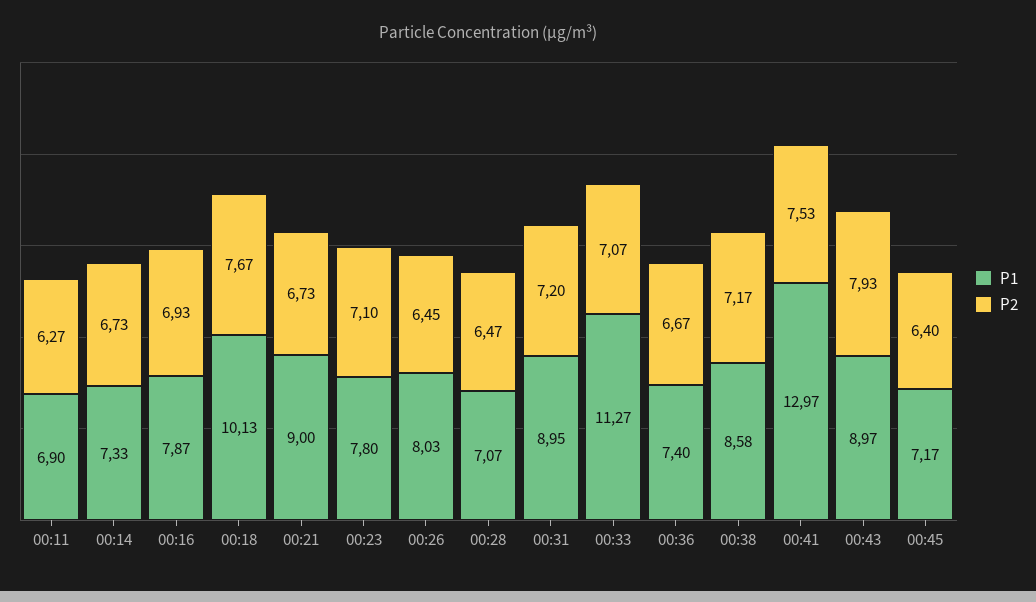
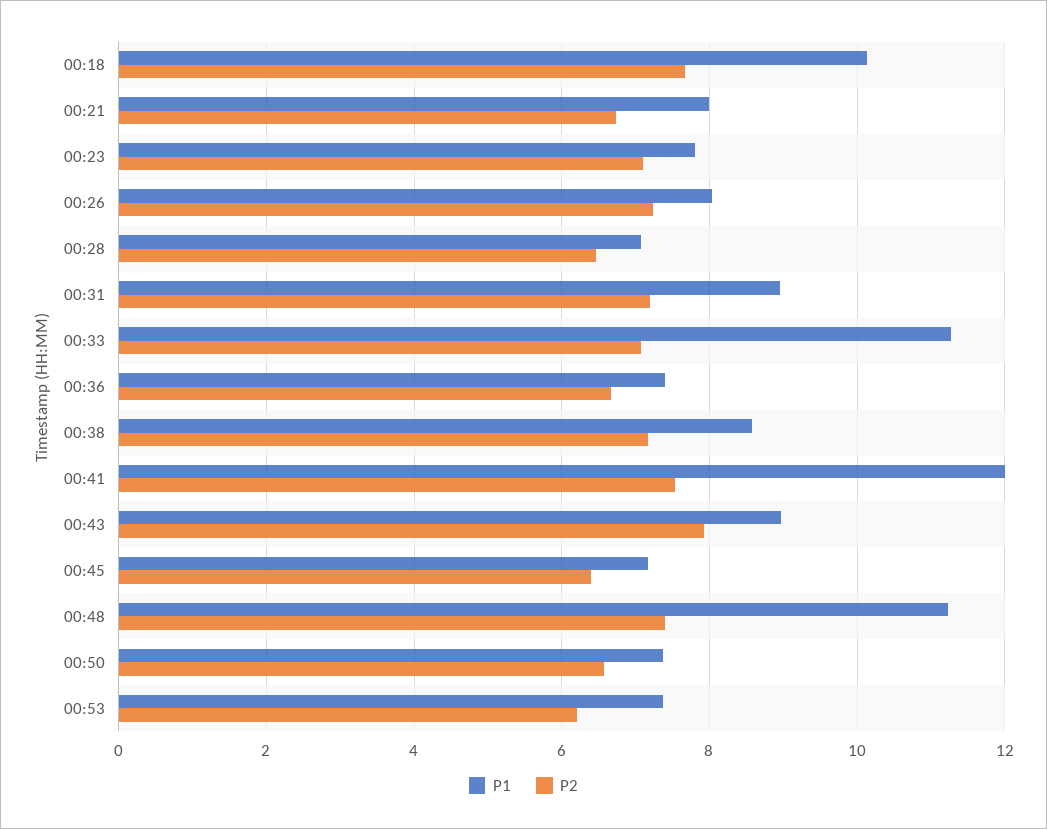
P1, 00:11: 6.9 -> none
P2, 00:11: 6.27 -> none
P1, 00:14: 7.33 -> none
P2, 00:14: 6.73 -> none
P1, 00:16: 7.87 -> none
P2, 00:16: 6.93 -> none
P1, 00:21: 9 -> 8
P2, 00:26: 6.45 -> 7.2
P1, 00:41: 12.97 -> 12
P1, 00:48: none -> 11.2
P2, 00:48: none -> 7.4
P1, 00:50: none -> 7.4
P2, 00:50: none -> 6.6
P1, 00:53: none -> 7.4
P2, 00:53: none -> 6.2

